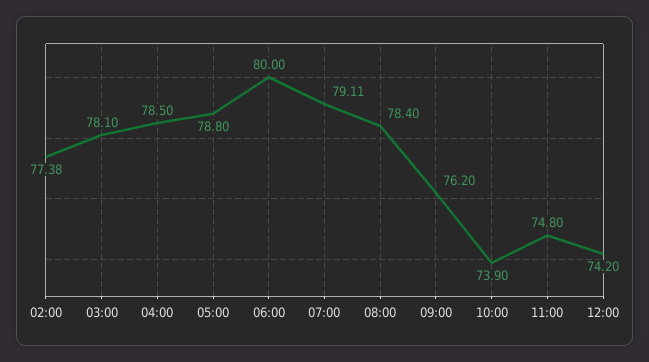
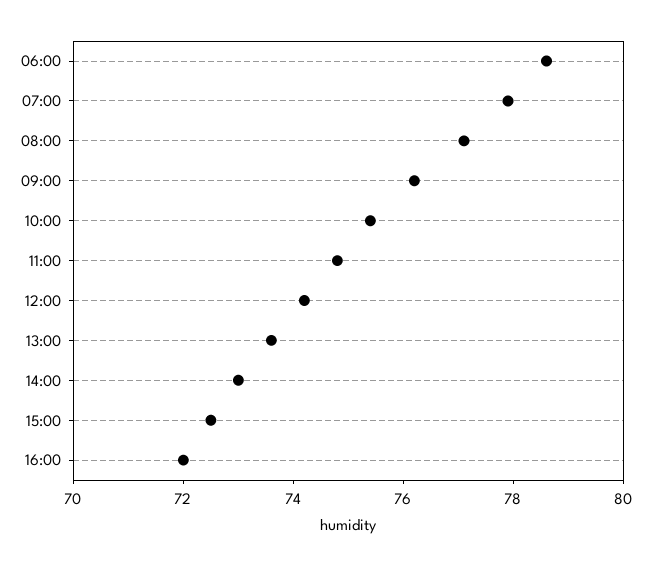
02:00: 77.38 -> none
03:00: 78.1 -> none
04:00: 78.5 -> none
05:00: 78.8 -> none
06:00: 80 -> 78.5
07:00: 79.11 -> 78
08:00: 78.4 -> 77
10:00: 73.9 -> 75.5
13:00: none -> 73.5
14:00: none -> 73
15:00: none -> 72.5
16:00: none -> 72

